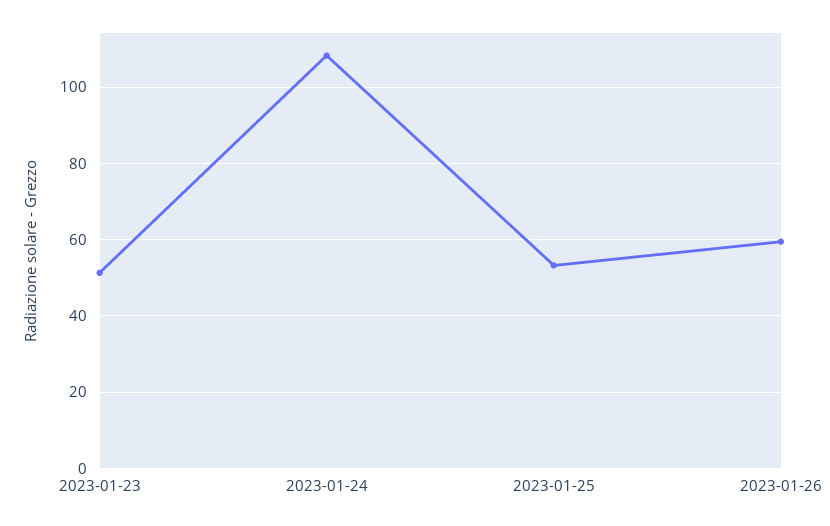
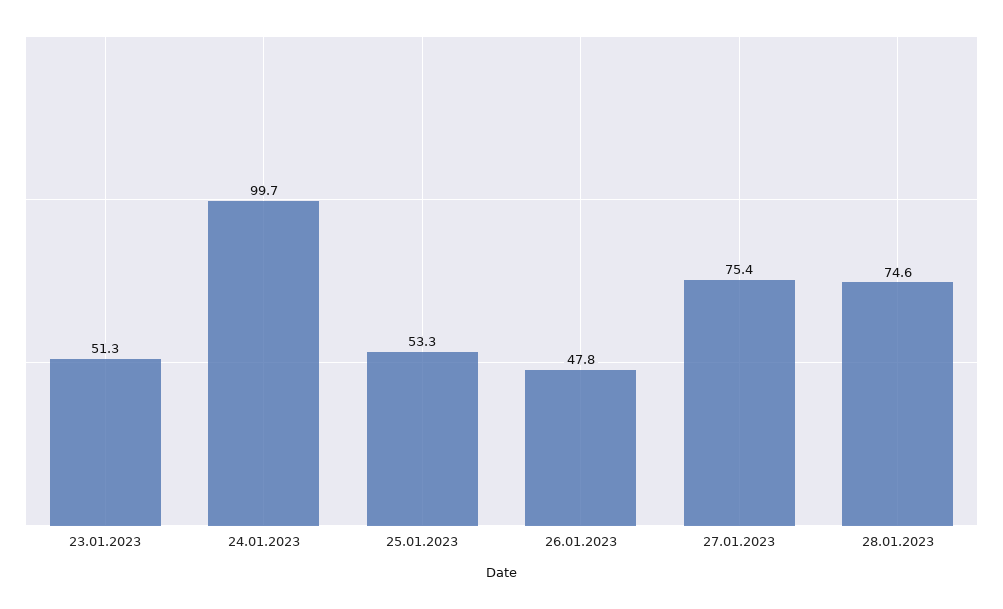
2023-01-24: 108 -> 99.7
2023-01-26: 60 -> 47.8
27.01.2023: none -> 75.4
28.01.2023: none -> 74.6

